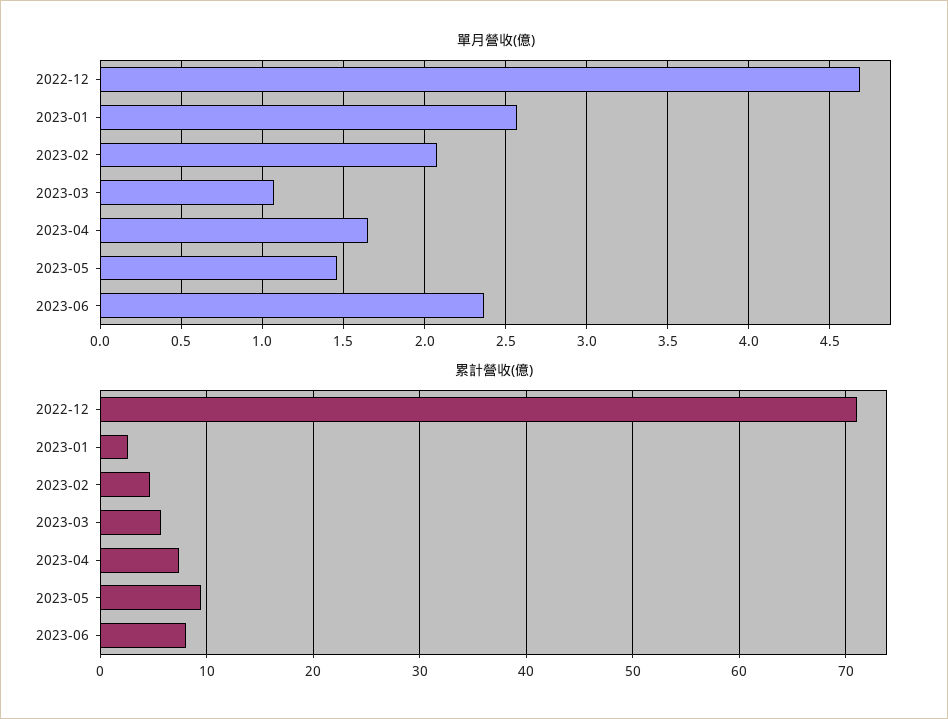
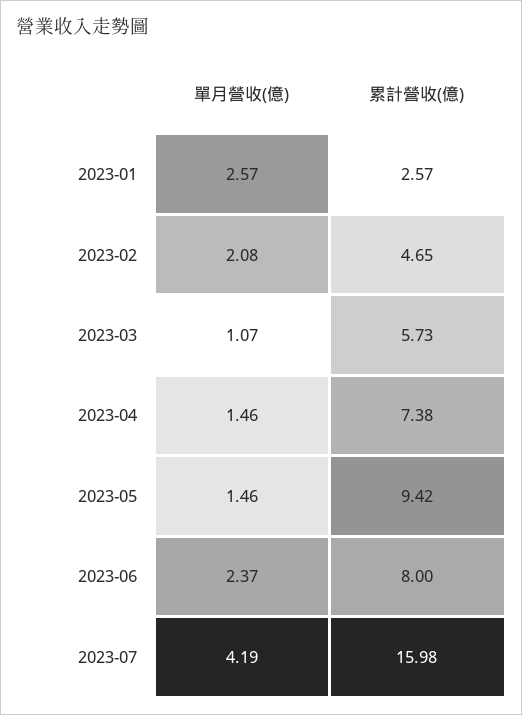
單月營收(億), 2022-12: 4.7 -> none
單月營收(億), 2023-04: 1.65 -> 1.46
累計營收(億), 2022-12: 71 -> none
單月營收(億), 2023-07: none -> 4.19
累計營收(億), 2023-07: none -> 15.98

